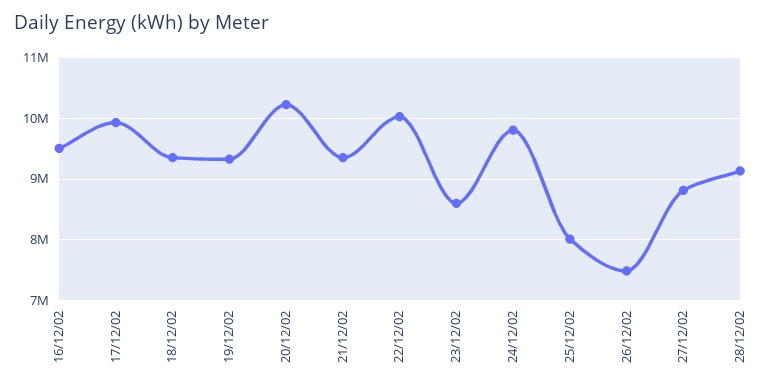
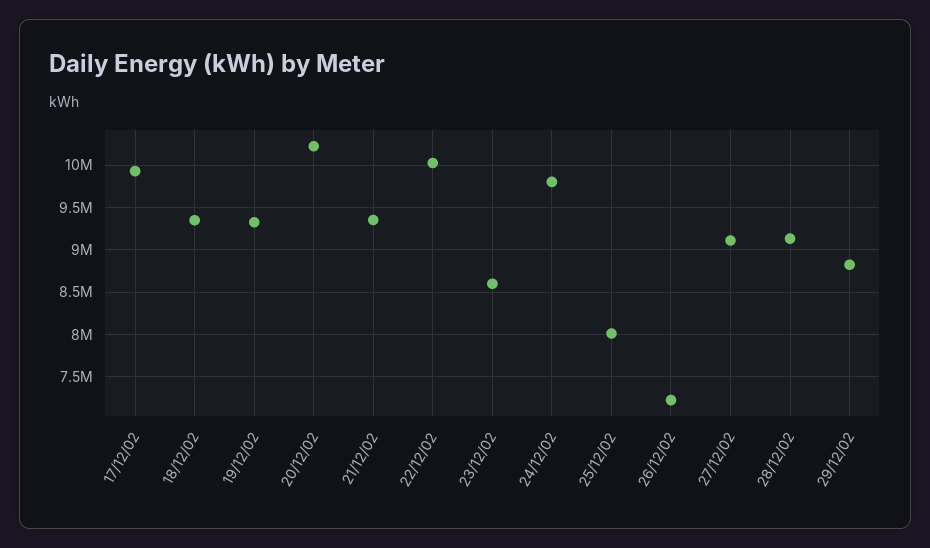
16/12/02: 9500000 -> none
26/12/02: 7500000 -> 7200000
27/12/02: 8800000 -> 9100000
29/12/02: none -> 8800000

